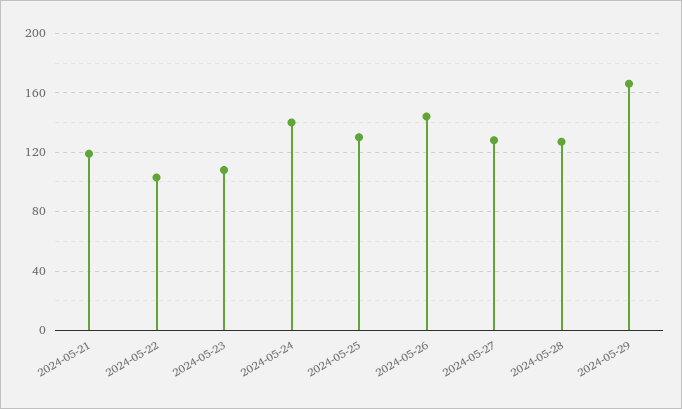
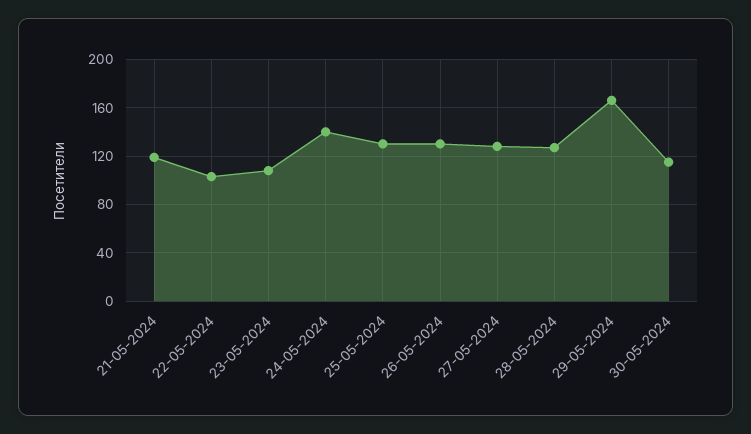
2024-05-26: 145 -> 130
30-05-2024: none -> 115

